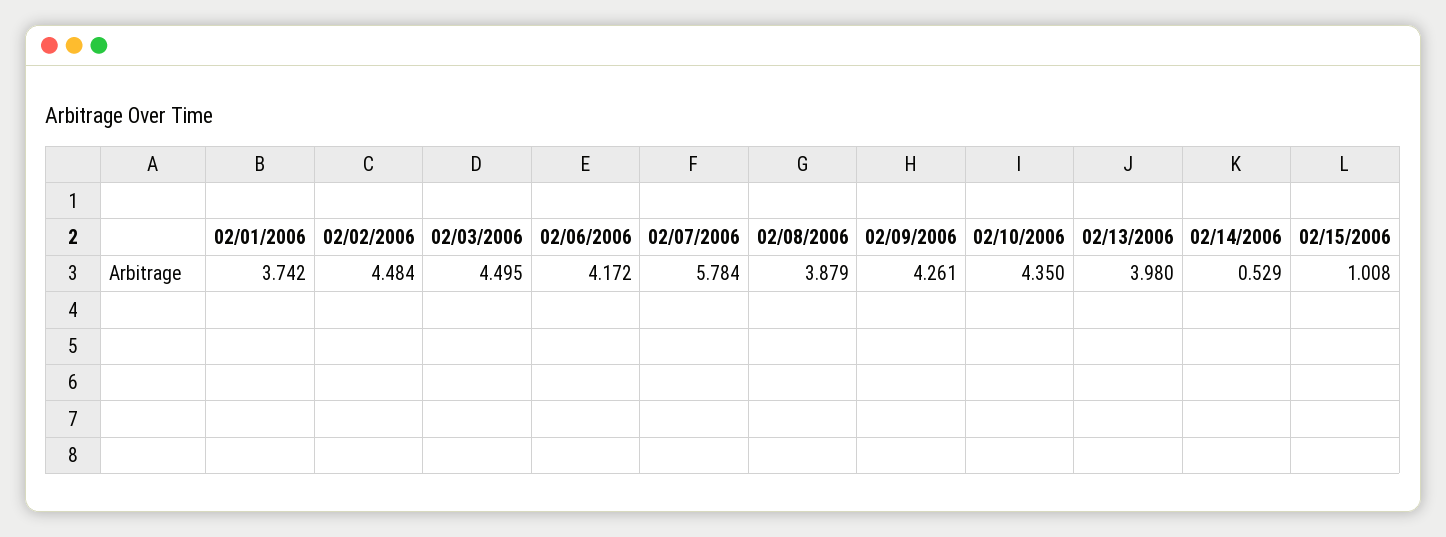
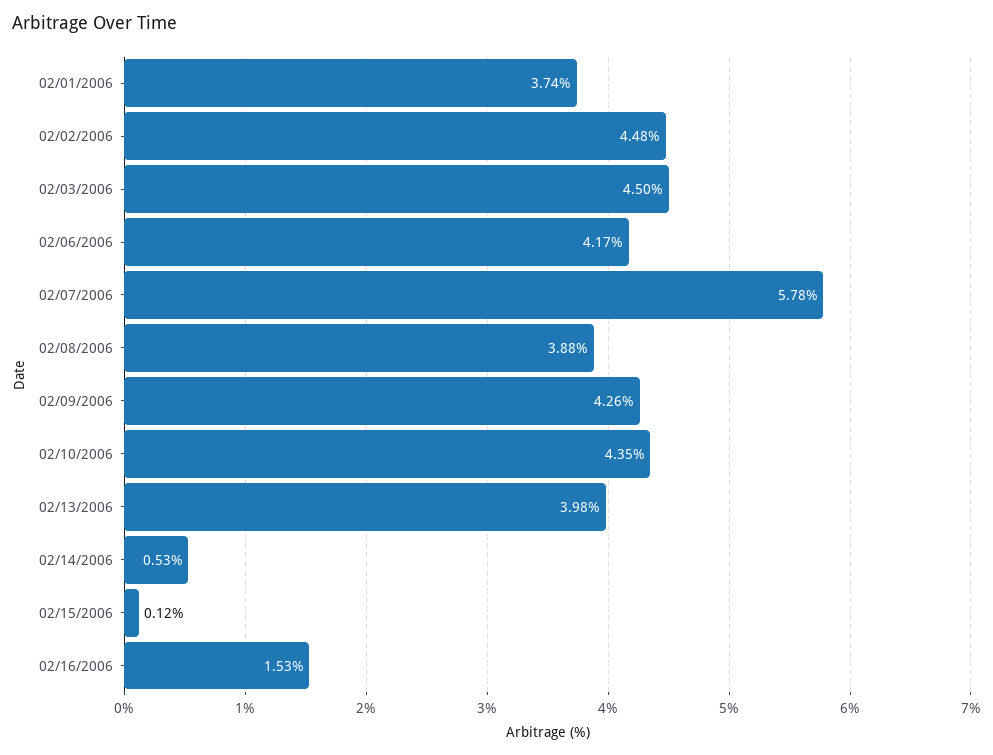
02/15/2006: 1.008 -> 0.12
02/16/2006: none -> 1.53

